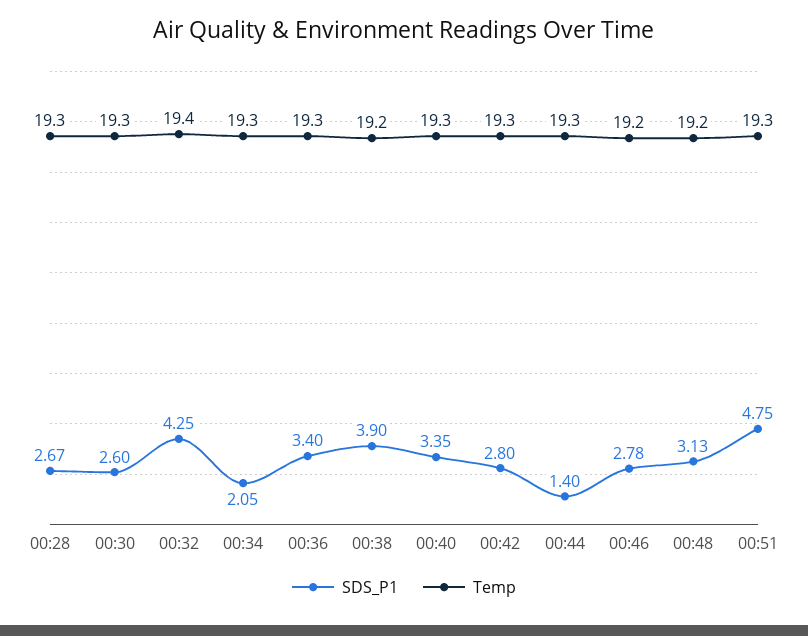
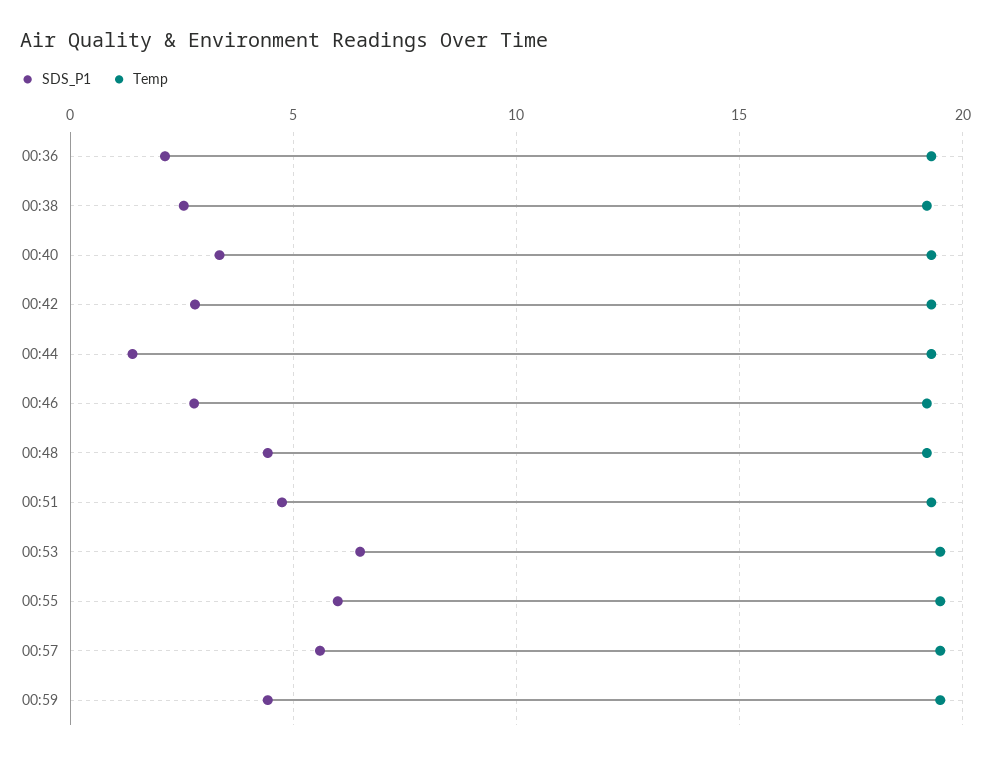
SDS_P1, 00:28: 2.67 -> none
Temp, 00:28: 19.3 -> none
SDS_P1, 00:30: 2.6 -> none
Temp, 00:30: 19.3 -> none
SDS_P1, 00:32: 4.25 -> none
Temp, 00:32: 19.4 -> none
SDS_P1, 00:34: 2.05 -> none
Temp, 00:34: 19.3 -> none
SDS_P1, 00:36: 3.4 -> 2
SDS_P1, 00:38: 3.9 -> 2.5
SDS_P1, 00:48: 3.13 -> 4.5
SDS_P1, 00:53: none -> 6.5
Temp, 00:53: none -> 19.5
SDS_P1, 00:55: none -> 6
Temp, 00:55: none -> 19.5
SDS_P1, 00:57: none -> 5.5
Temp, 00:57: none -> 19.5
SDS_P1, 00:59: none -> 4.5
Temp, 00:59: none -> 19.5

